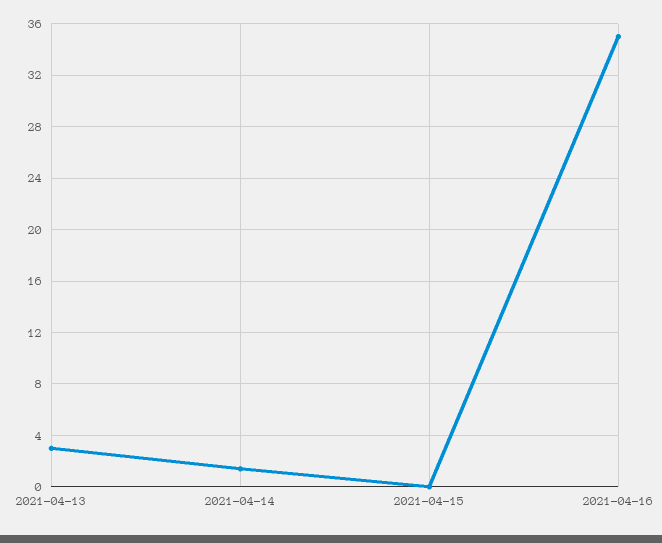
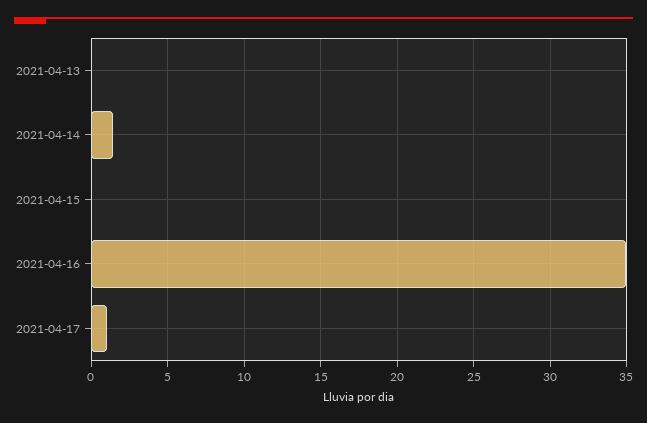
2021-04-13: 3 -> 0
2021-04-17: none -> 1

